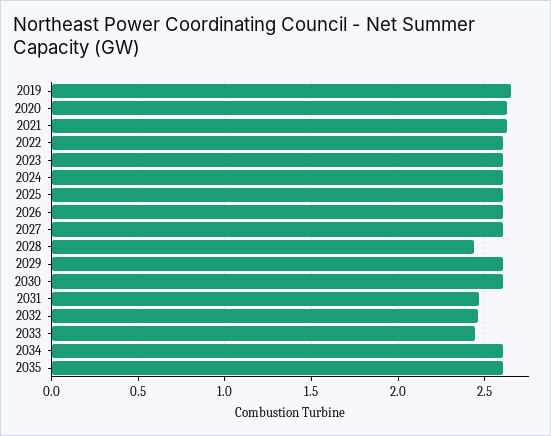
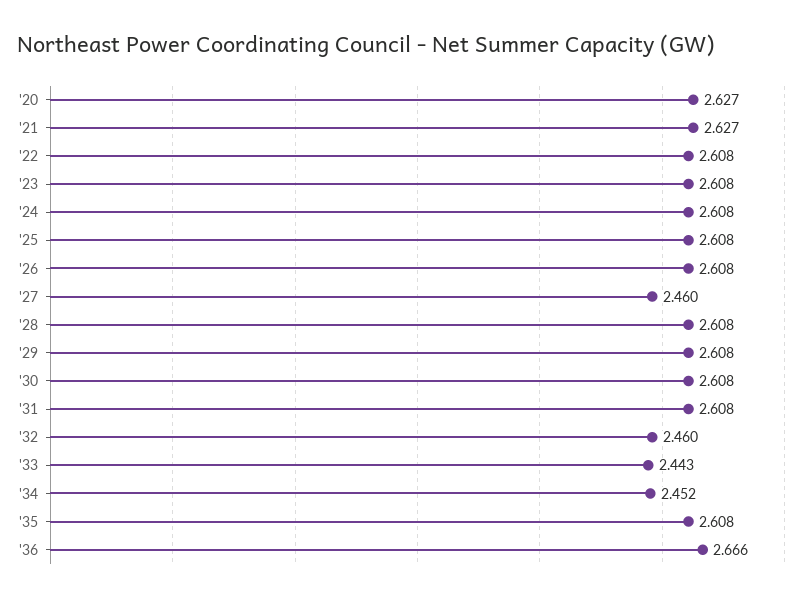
2019: 2.65 -> none
2027: 2.6 -> 2.46
2028: 2.45 -> 2.608
2031: 2.45 -> 2.608
2034: 2.6 -> 2.452
'36: none -> 2.666

